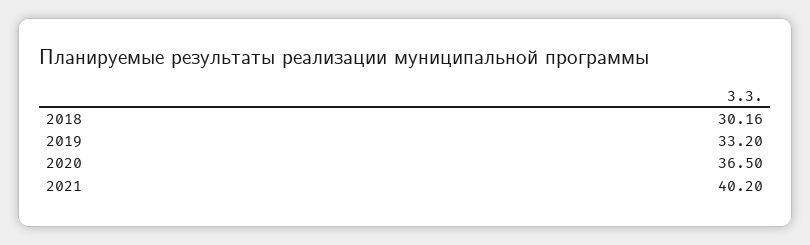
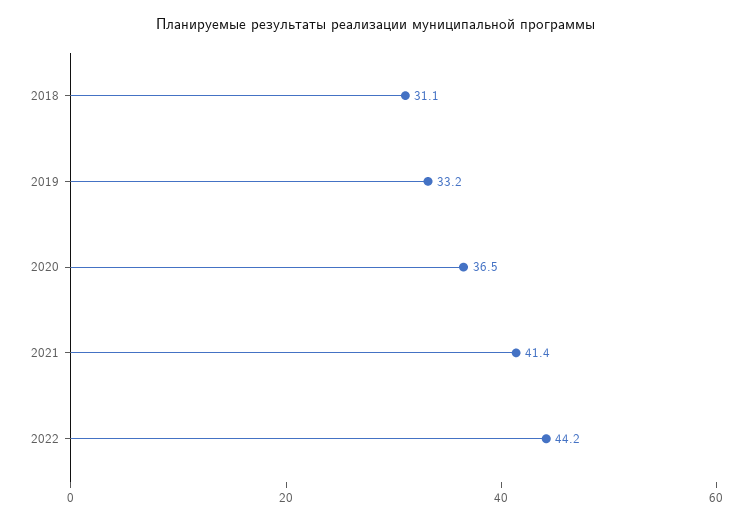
2018: 30.16 -> 31.1
2021: 40.2 -> 41.4
2022: none -> 44.2

